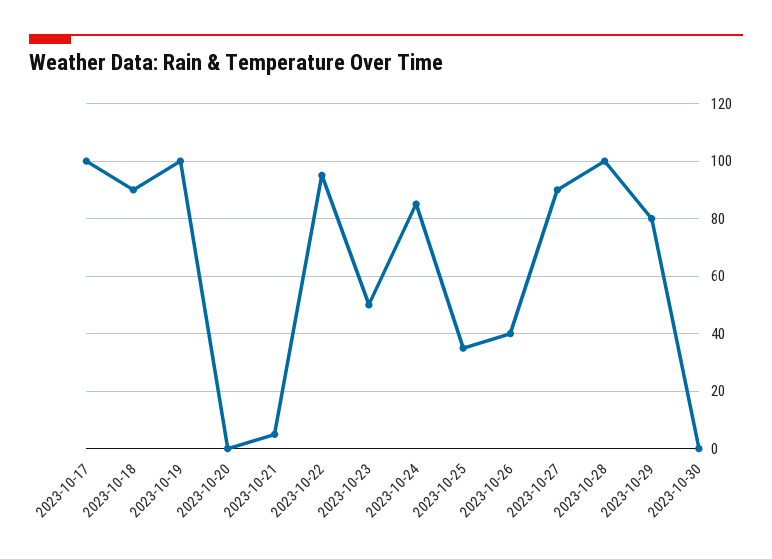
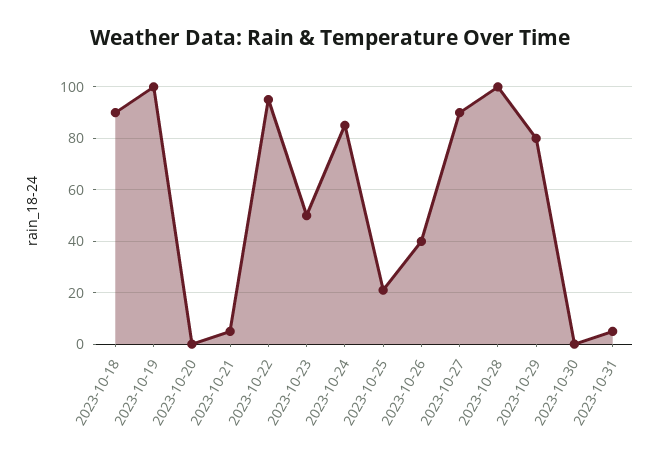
2023-10-17: 100 -> none
2023-10-25: 35 -> 20
2023-10-31: none -> 5

